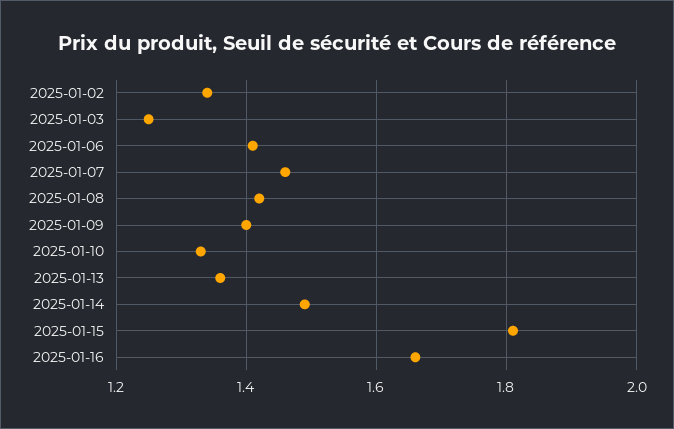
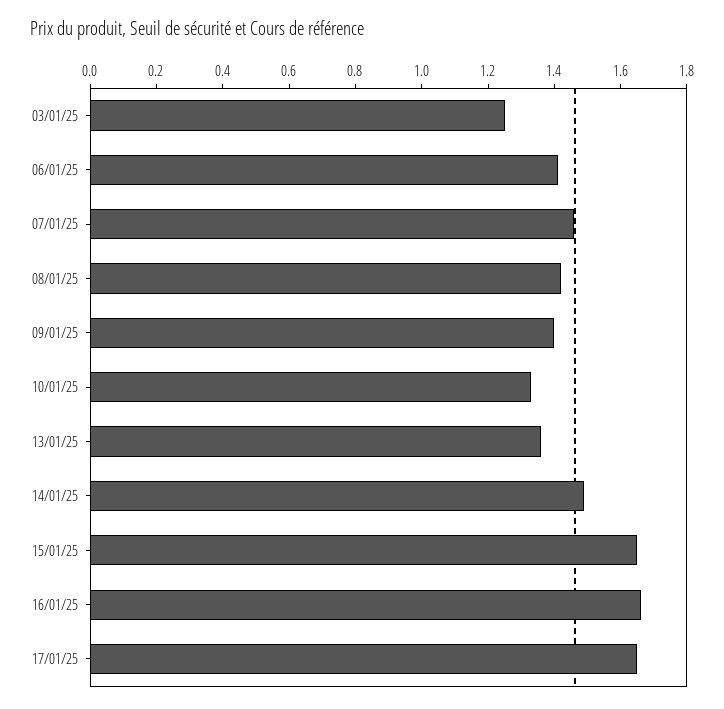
2025-01-02: 1.35 -> none
2025-01-15: 1.8 -> 1.65
17/01/25: none -> 1.65

